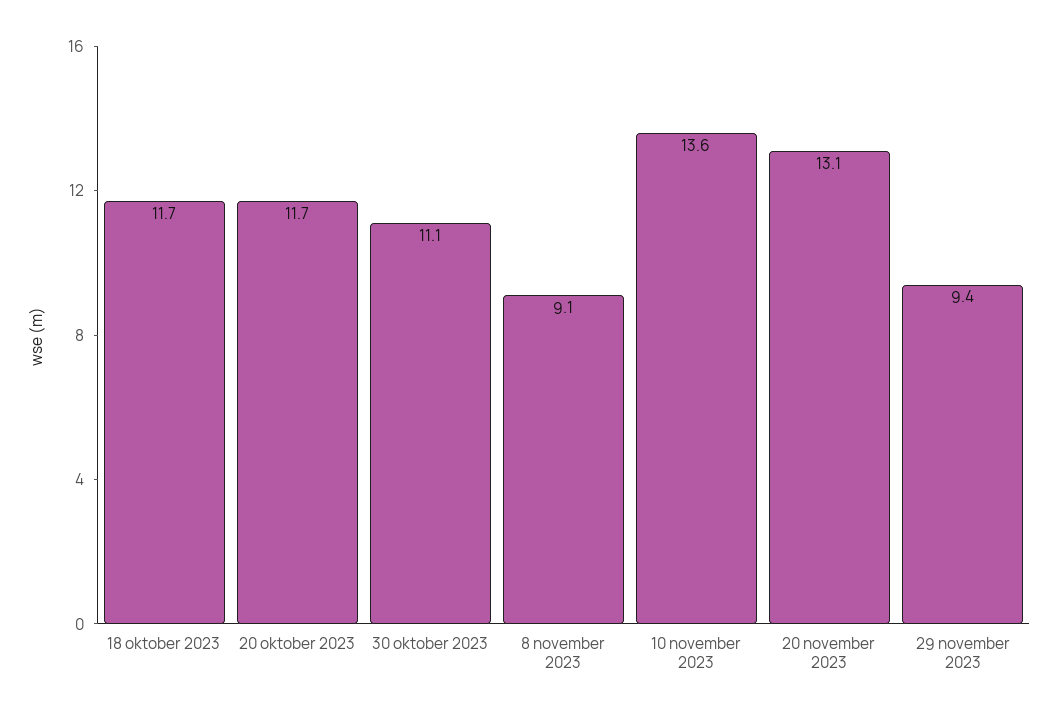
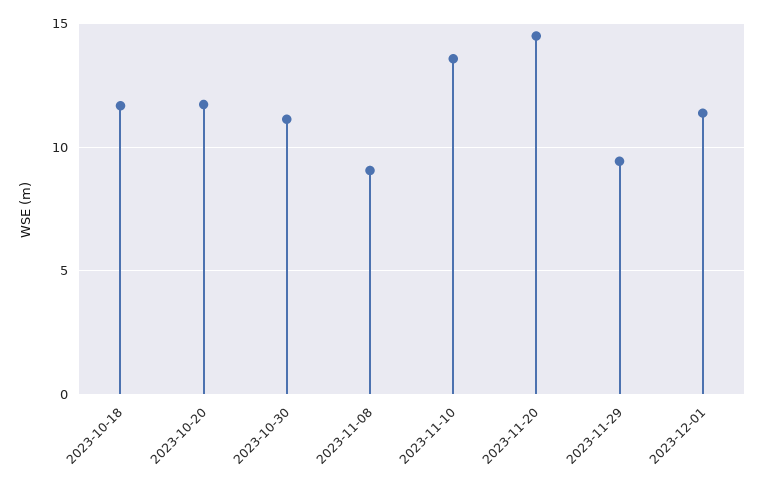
20 november 2023: 13.1 -> 14.5
2023-12-01: none -> 11.5

